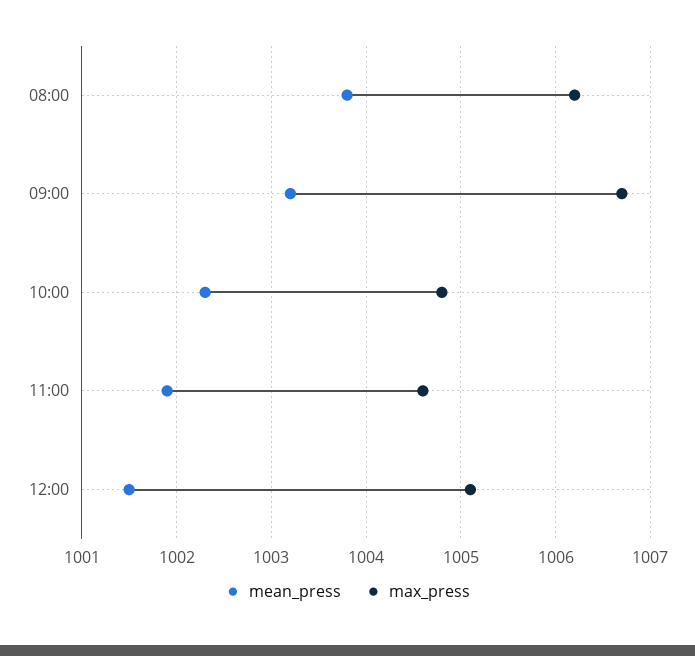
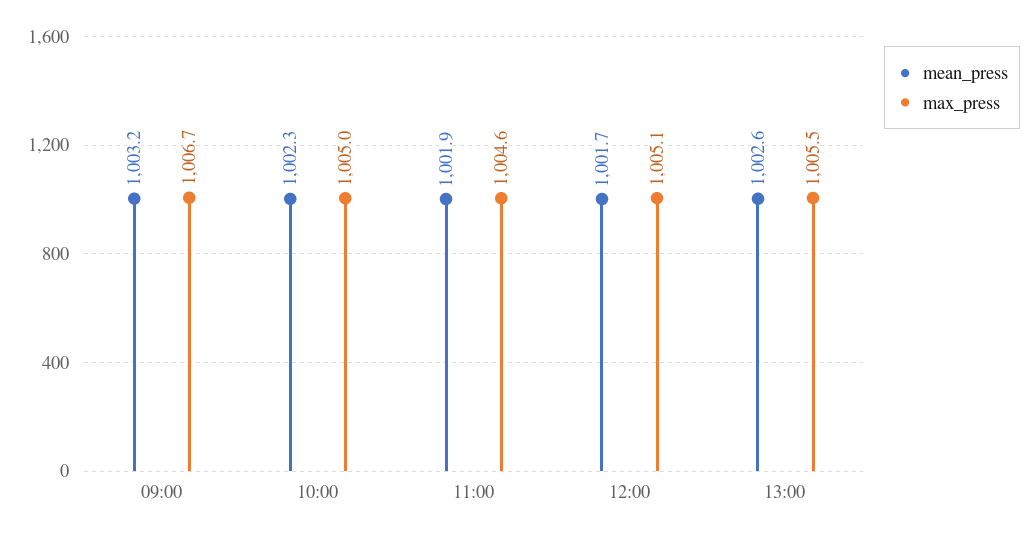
mean_press, 08:00: 1003.8 -> none
max_press, 08:00: 1006.2 -> none
max_press, 10:00: 1004.8 -> 1005
mean_press, 12:00: 1001.5 -> 1001.7
mean_press, 13:00: none -> 1002.6
max_press, 13:00: none -> 1005.5

